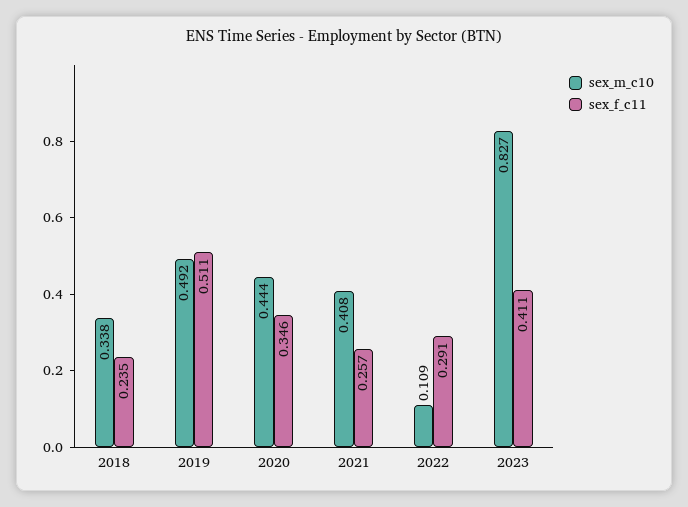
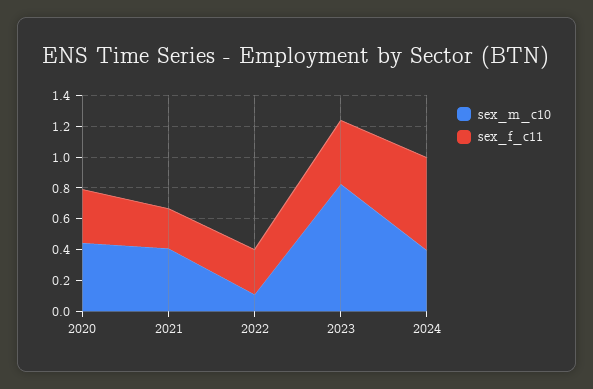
sex_m_c10, 2018: 0.338 -> none
sex_f_c11, 2018: 0.235 -> none
sex_m_c10, 2019: 0.492 -> none
sex_f_c11, 2019: 0.511 -> none
sex_m_c10, 2024: none -> 0.4
sex_f_c11, 2024: none -> 0.6

